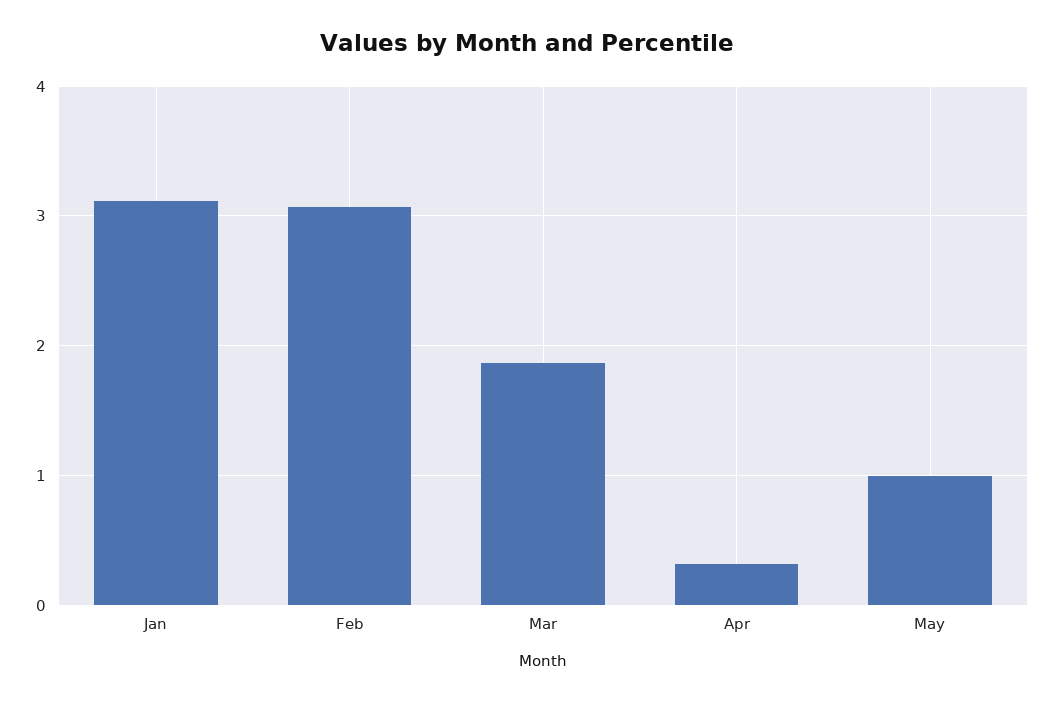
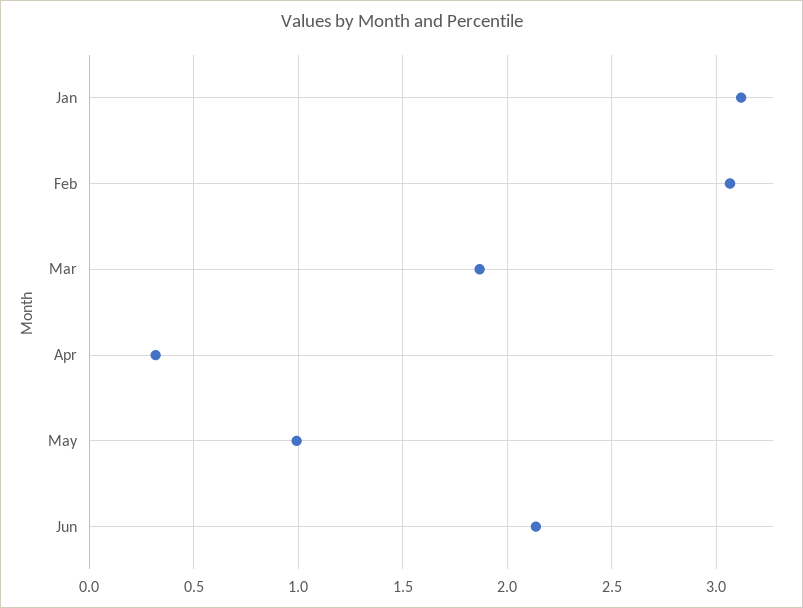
Jun: none -> 2.15

